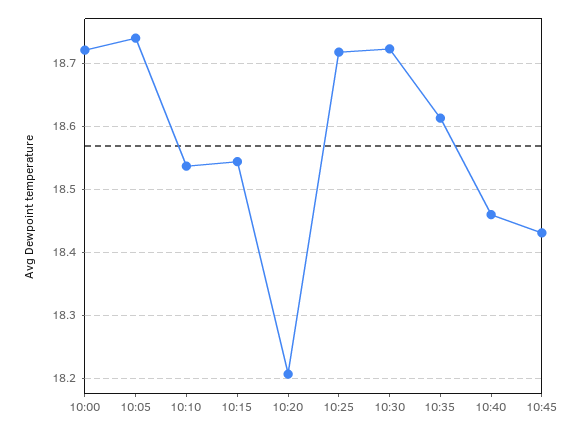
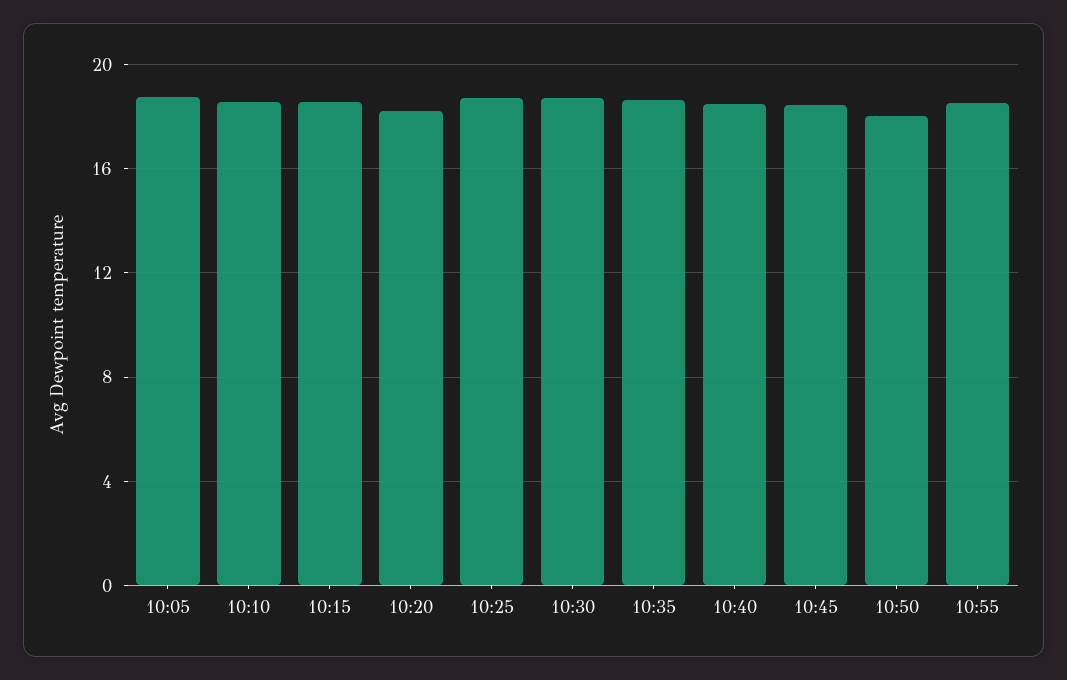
10:00: 18.72 -> none
10:50: none -> 18
10:55: none -> 18.5

